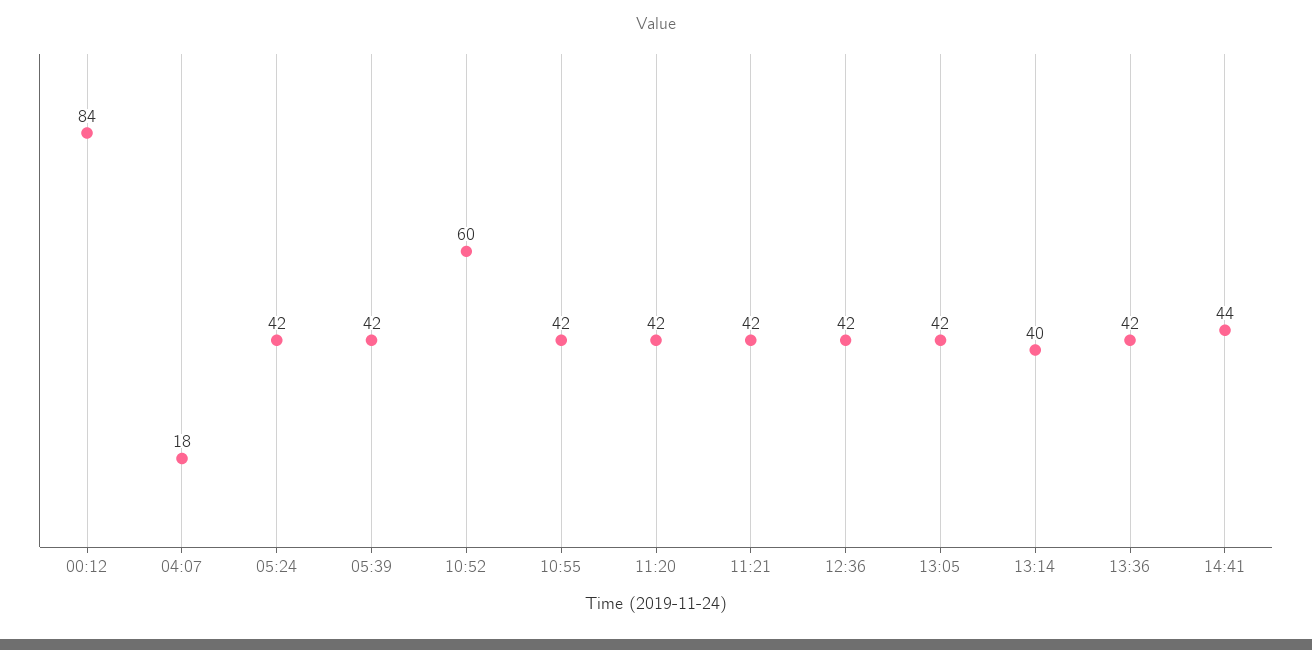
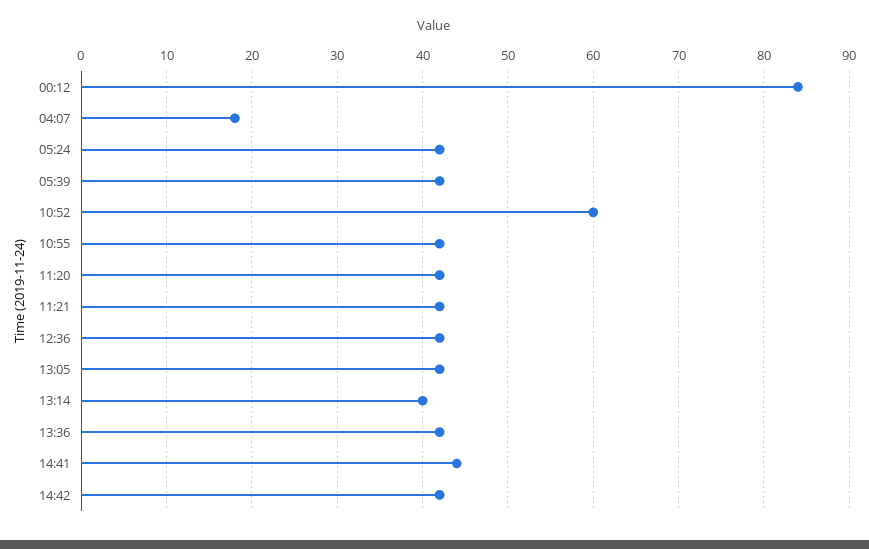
14:42: none -> 42

